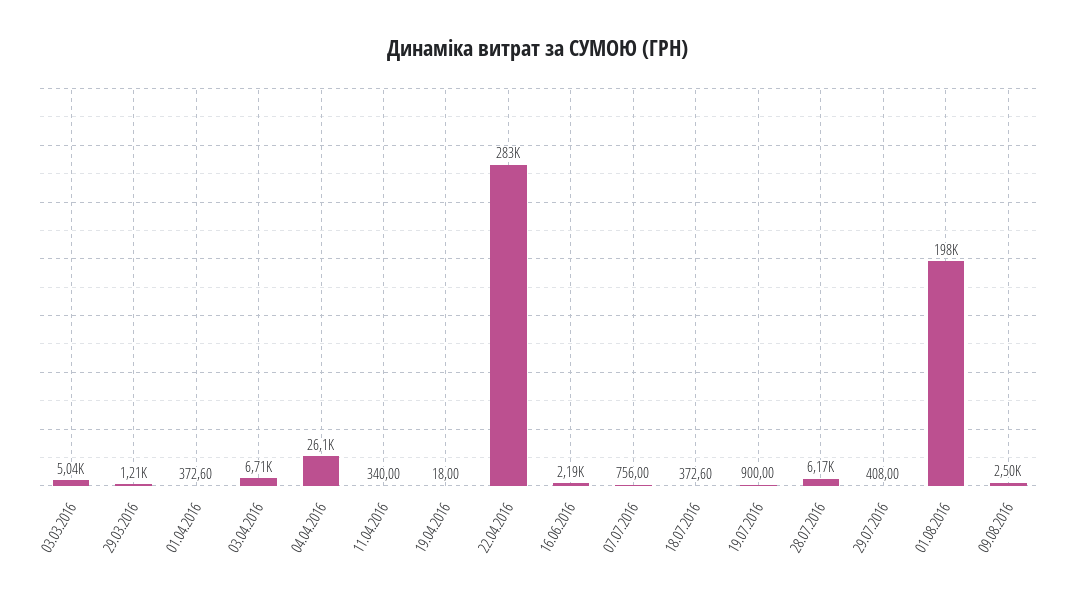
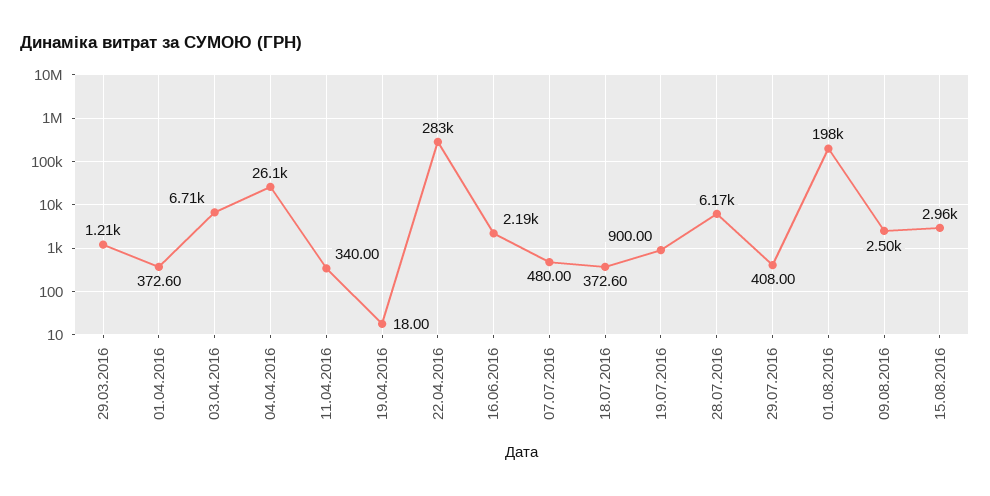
03.03.2016: 5040 -> none
07.07.2016: 756 -> 480
15.08.2016: none -> 2960

